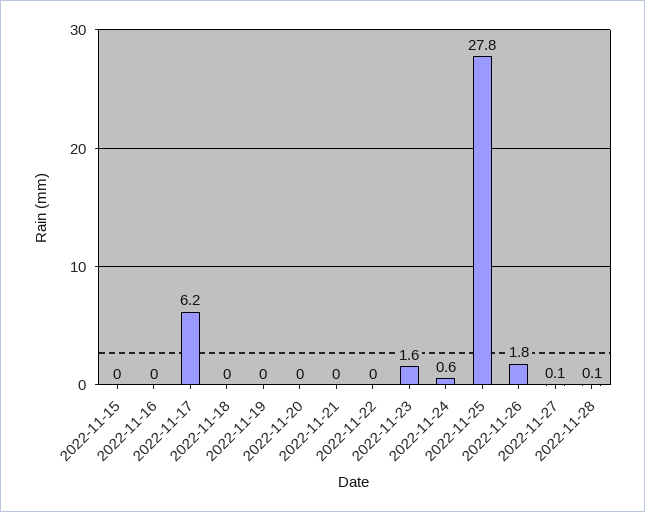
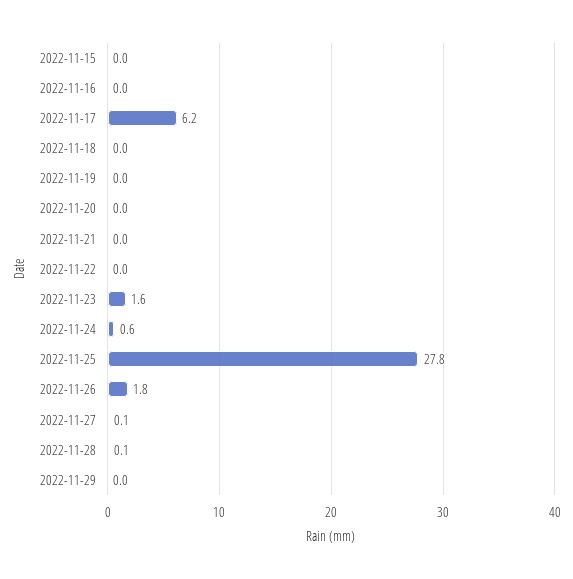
2022-11-29: none -> 0

